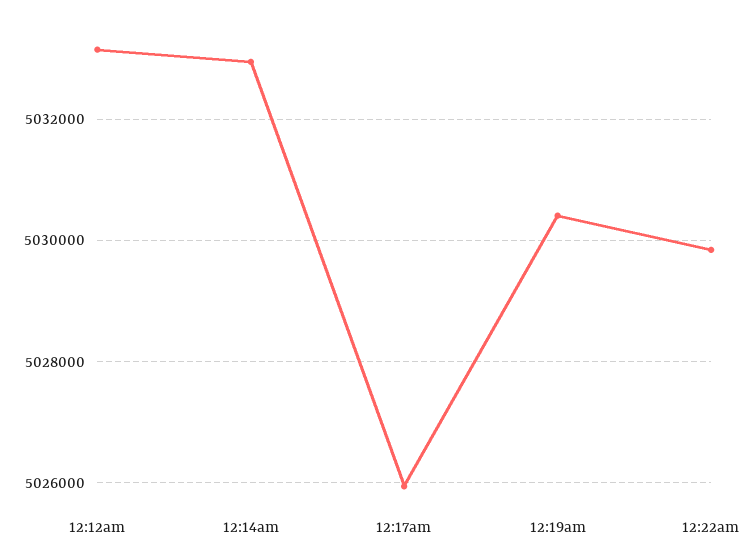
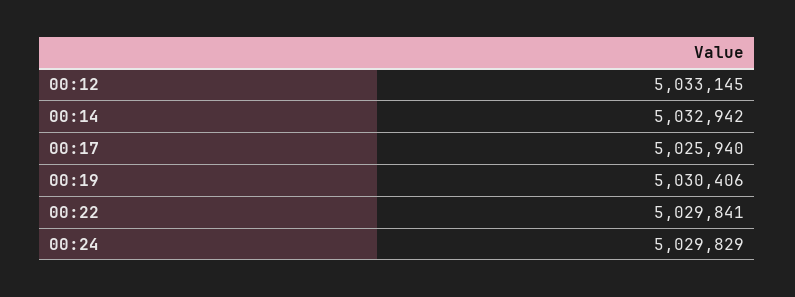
00:24: none -> 5029829

